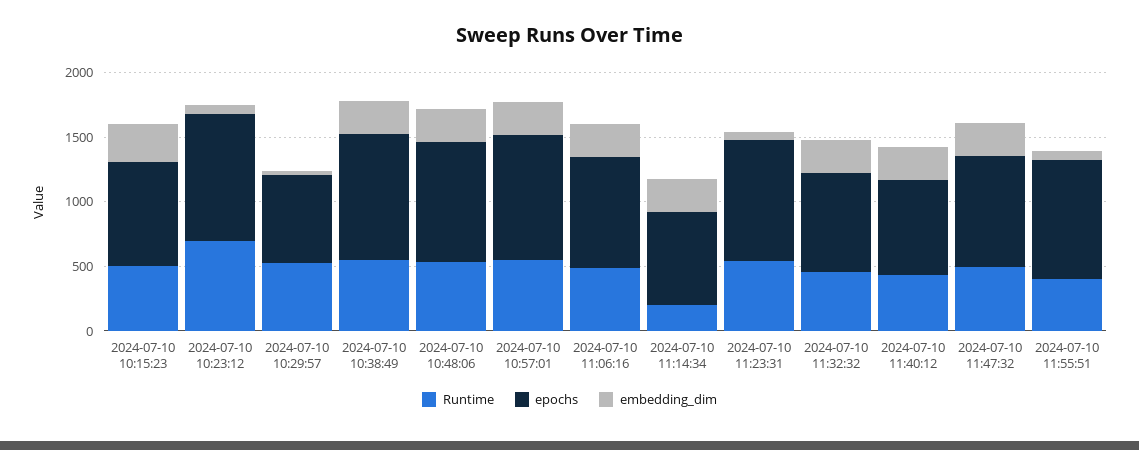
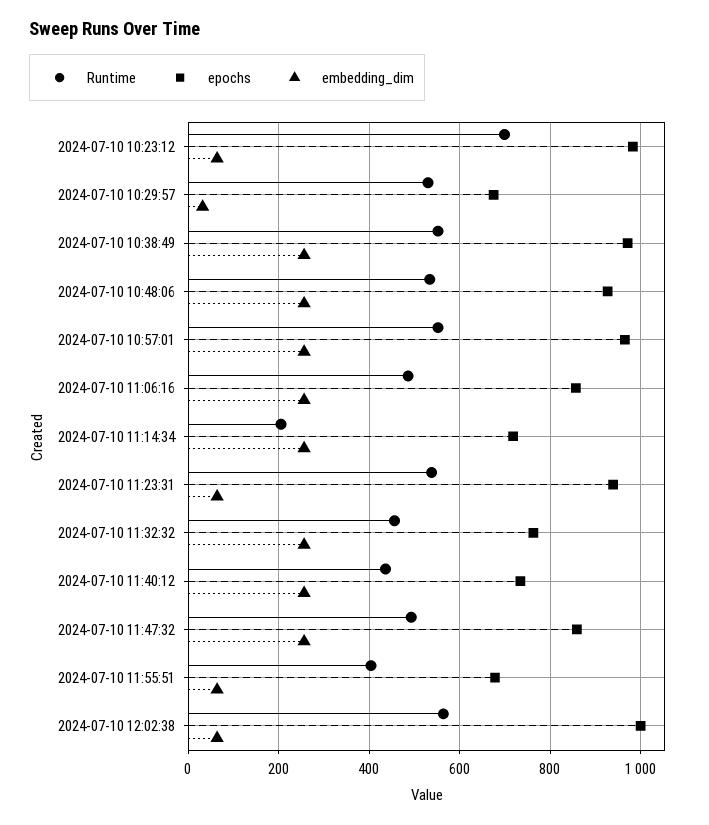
Runtime, 2024-07-10 10:15:23: 500 -> none
epochs, 2024-07-10 10:15:23: 800 -> none
embedding_dim, 2024-07-10 10:15:23: 300 -> none
epochs, 2024-07-10 11:55:51: 900 -> 680
Runtime, 2024-07-10 12:02:38: none -> 560
epochs, 2024-07-10 12:02:38: none -> 1000
embedding_dim, 2024-07-10 12:02:38: none -> 60

